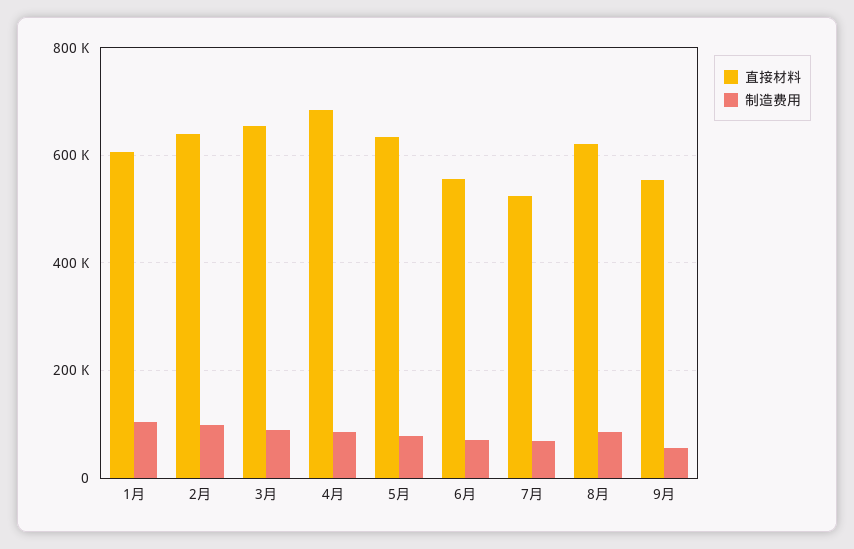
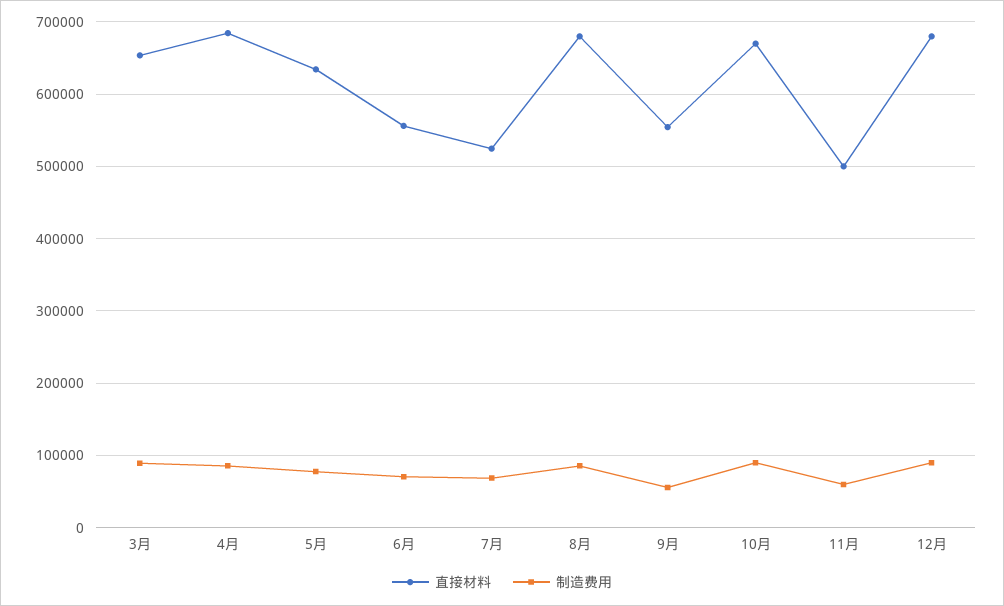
直接材料, 1月: 600000 -> none
制造费用, 1月: 100000 -> none
直接材料, 2月: 640000 -> none
制造费用, 2月: 100000 -> none
直接材料, 8月: 620000 -> 680000
直接材料, 10月: none -> 670000
制造费用, 10月: none -> 90000
直接材料, 11月: none -> 500000
制造费用, 11月: none -> 60000
直接材料, 12月: none -> 680000
制造费用, 12月: none -> 90000

